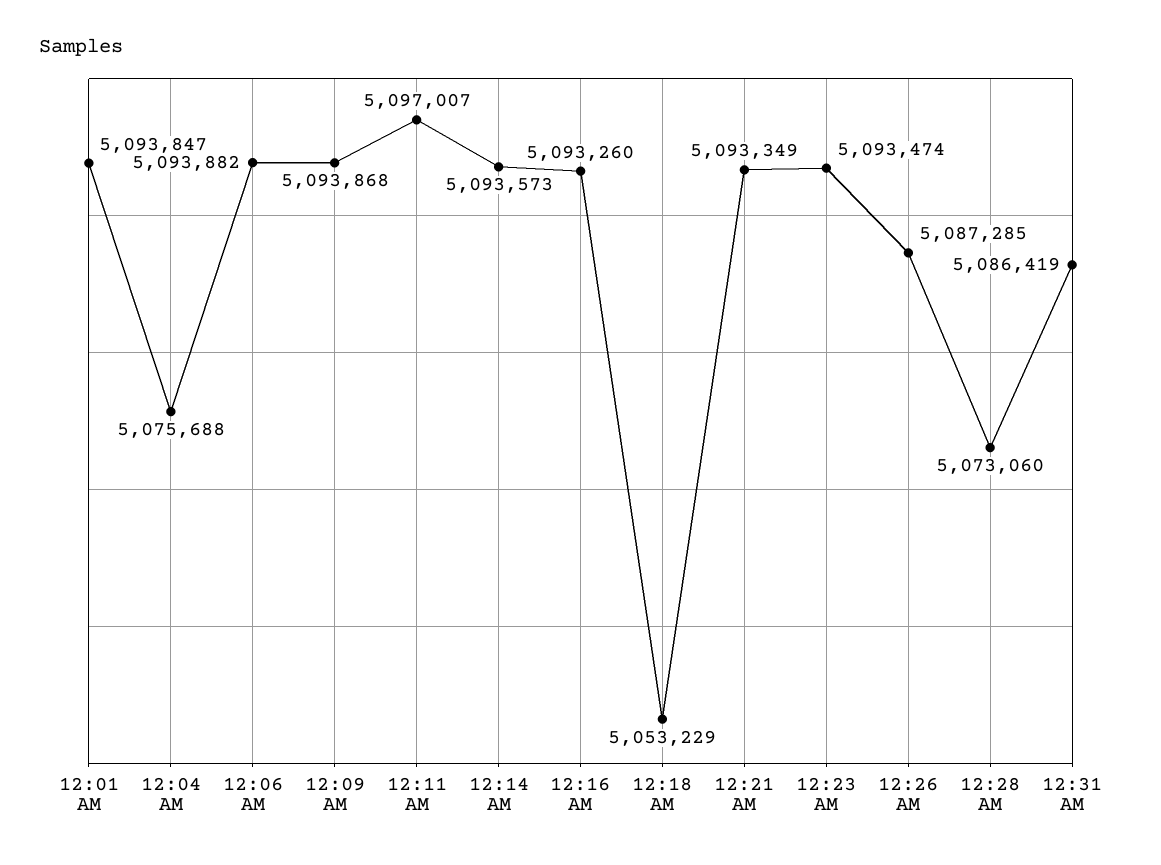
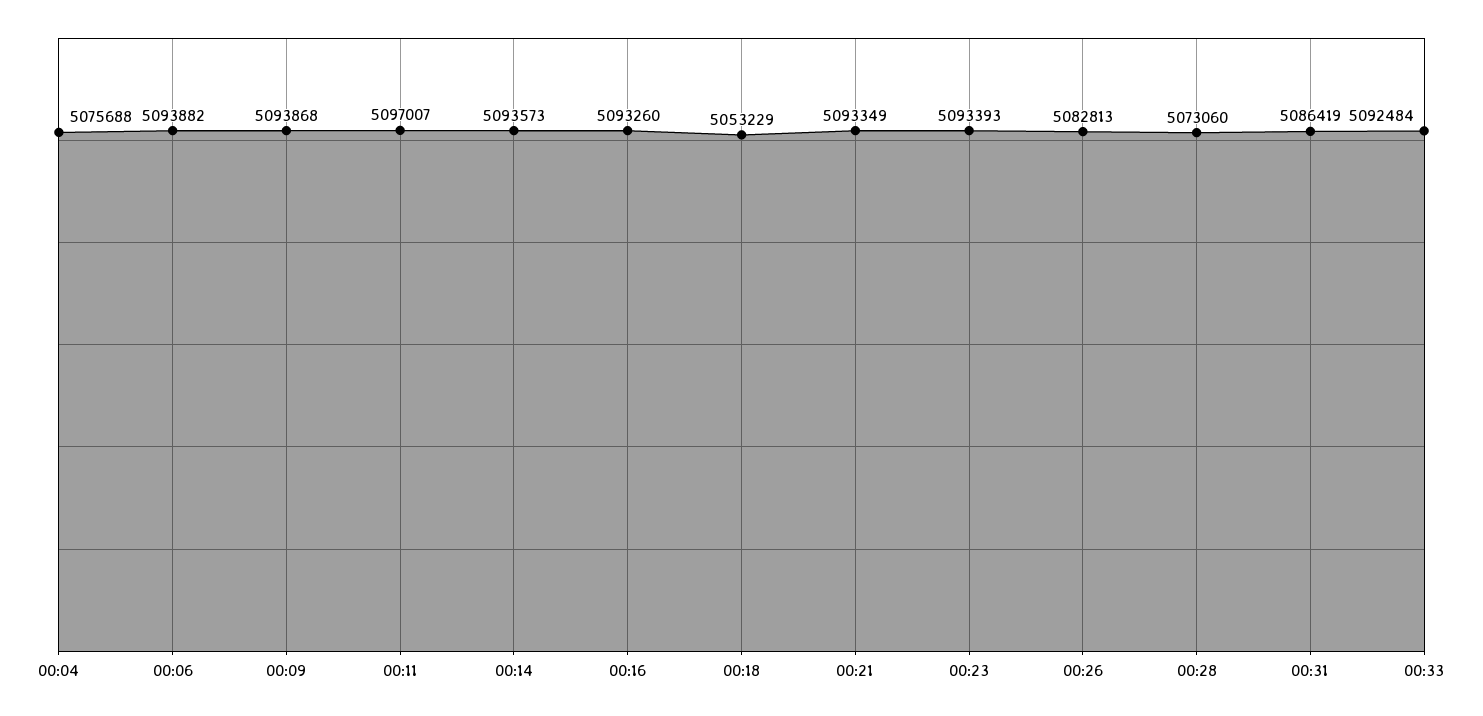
12:01 AM: 5093847 -> none
12:23 AM: 5093474 -> 5093393
12:26 AM: 5087285 -> 5082813
00:33: none -> 5092484

